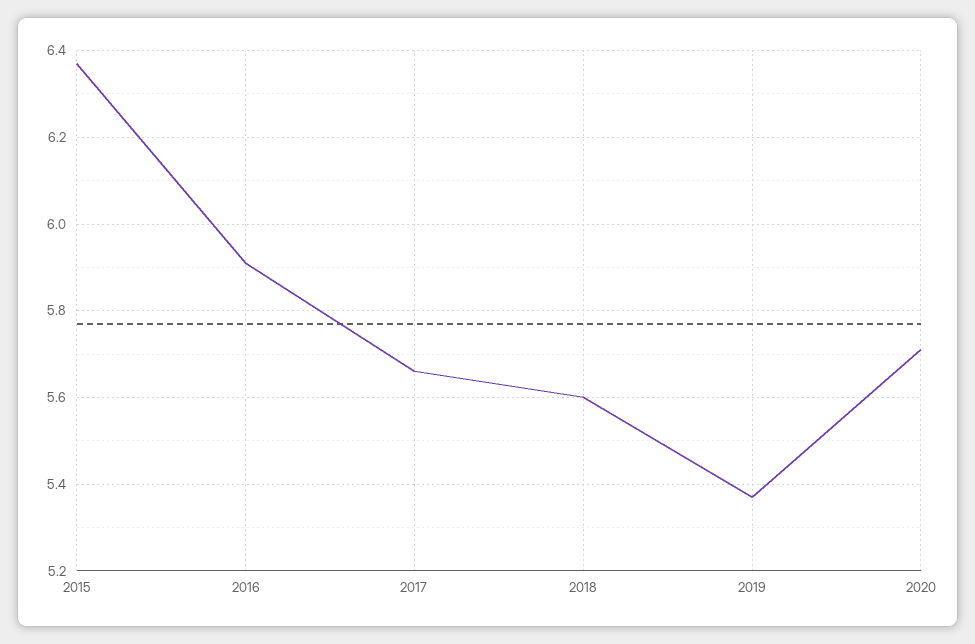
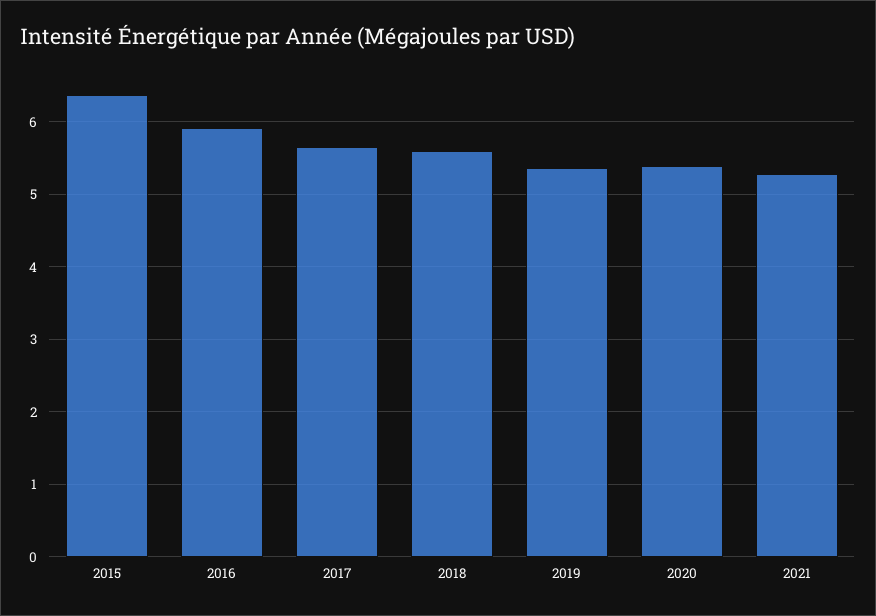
2020: 5.7 -> 5.4
2021: none -> 5.3

